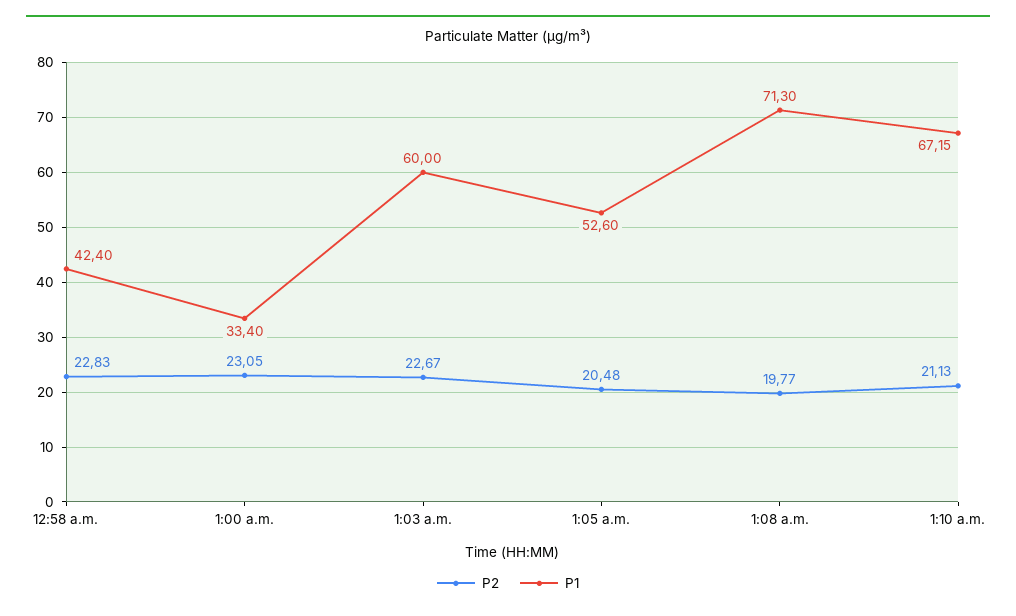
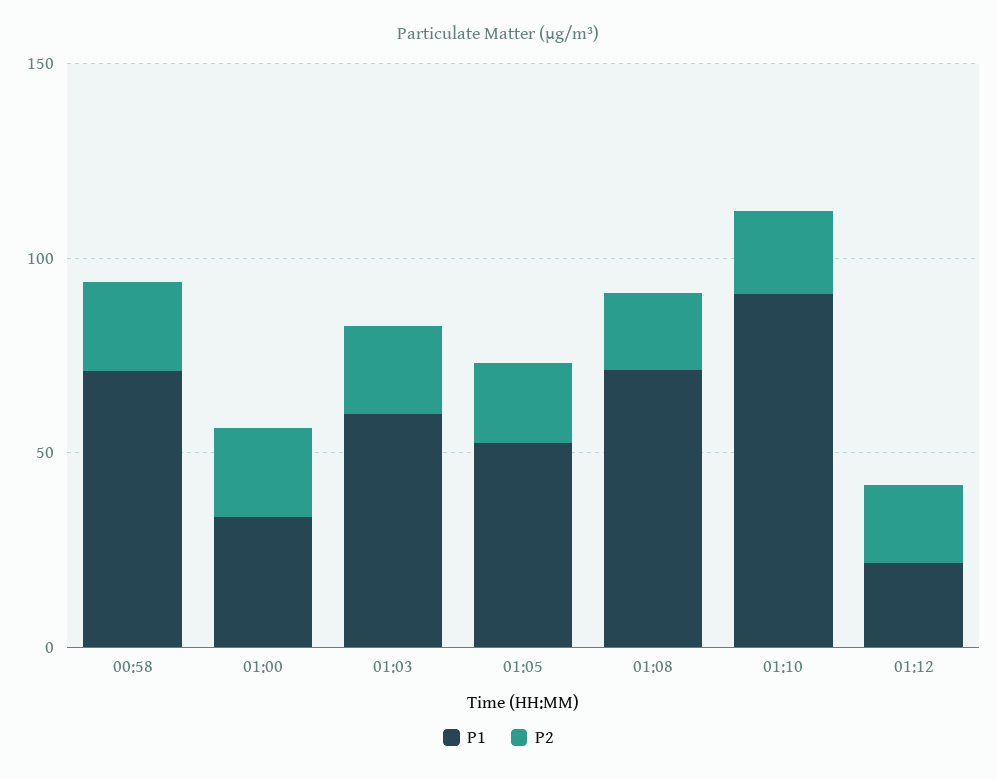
P1, 12:58 a.m.: 42.4 -> 70
P1, 1:10 a.m.: 67.15 -> 90
P1, 01:12: none -> 20
P2, 01:12: none -> 20

